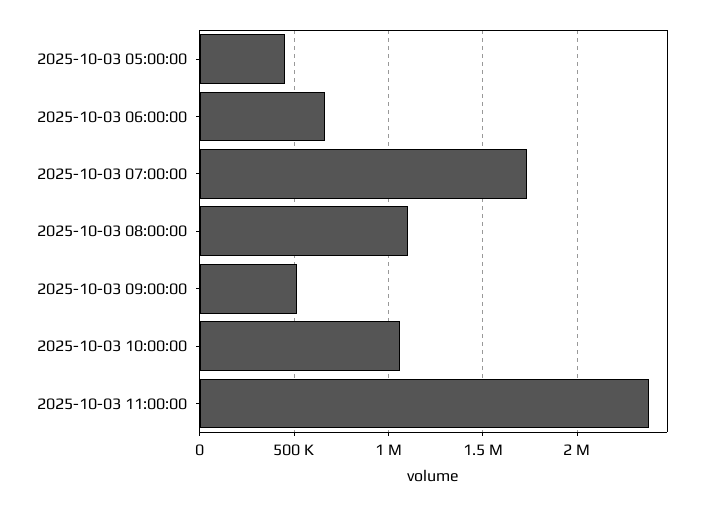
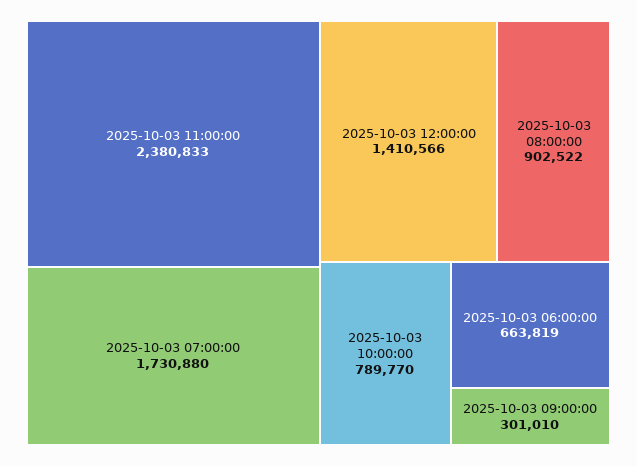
2025-10-03 05:00:00: 450000 -> none
2025-10-03 08:00:00: 1100000 -> 902522
2025-10-03 09:00:00: 500000 -> 301010
2025-10-03 10:00:00: 1050000 -> 789770
2025-10-03 12:00:00: none -> 1410566

